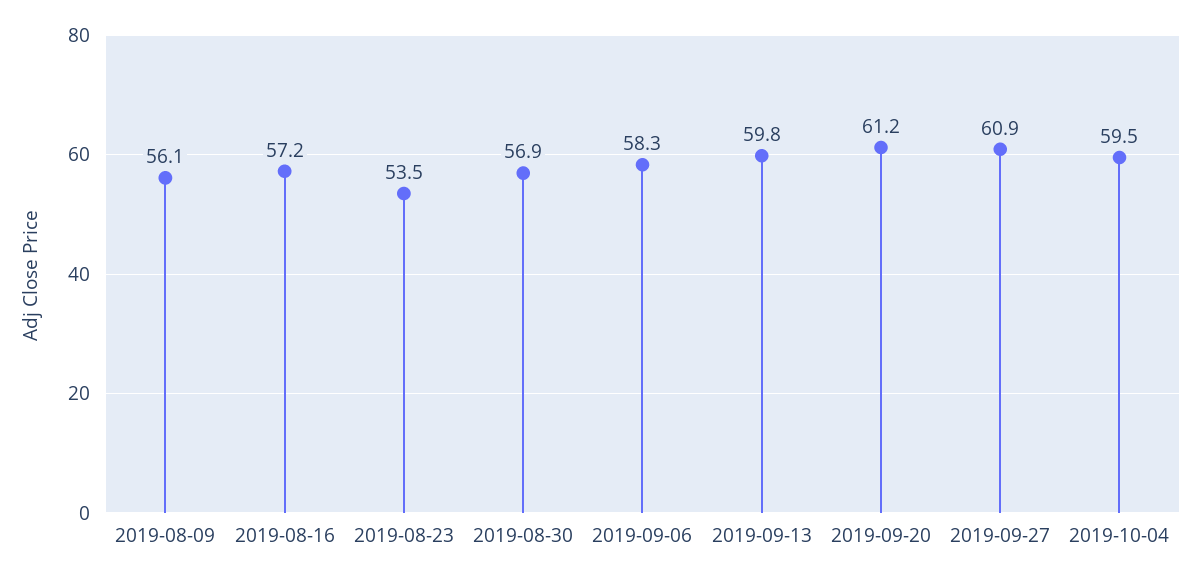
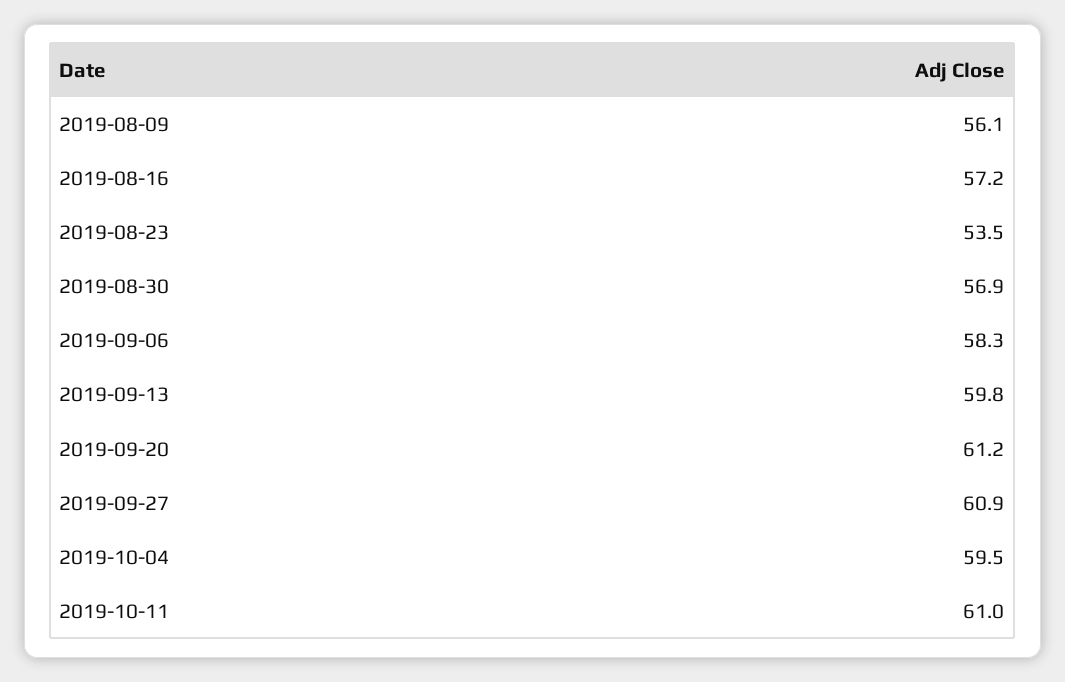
2019-10-11: none -> 61

